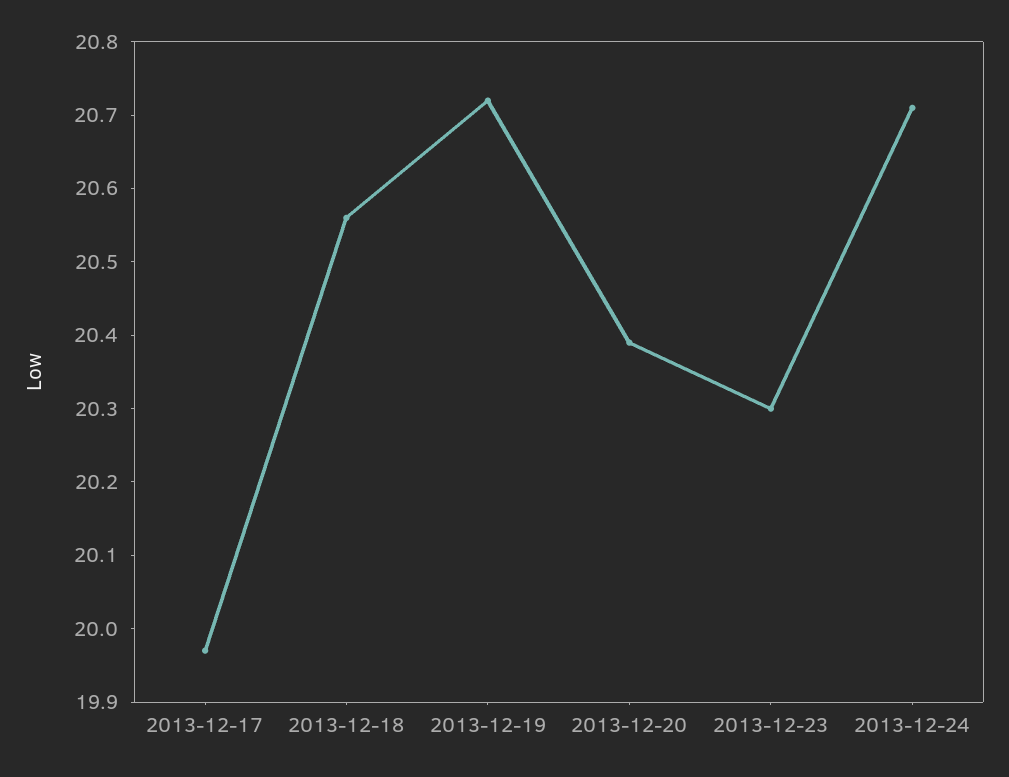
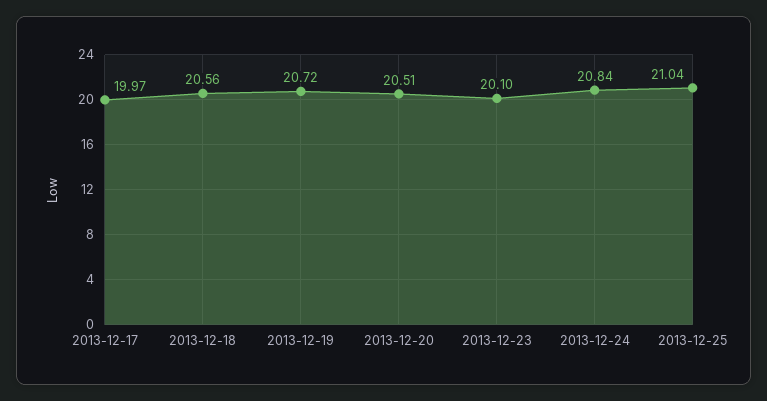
2013-12-20: 20.4 -> 20.51
2013-12-23: 20.3 -> 20.1
2013-12-24: 20.7 -> 20.84
2013-12-25: none -> 21.04

